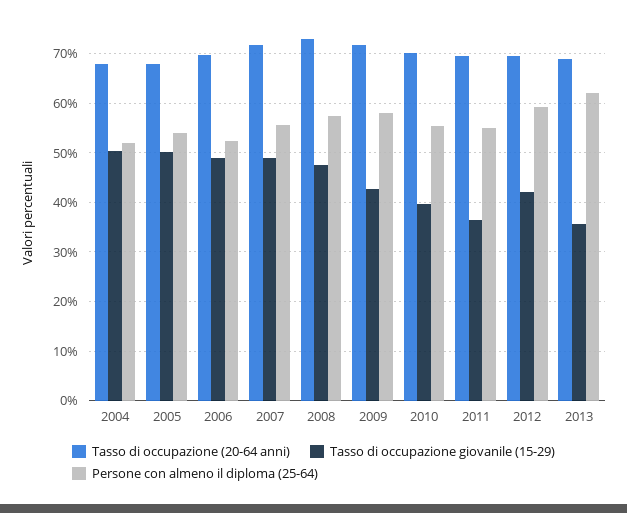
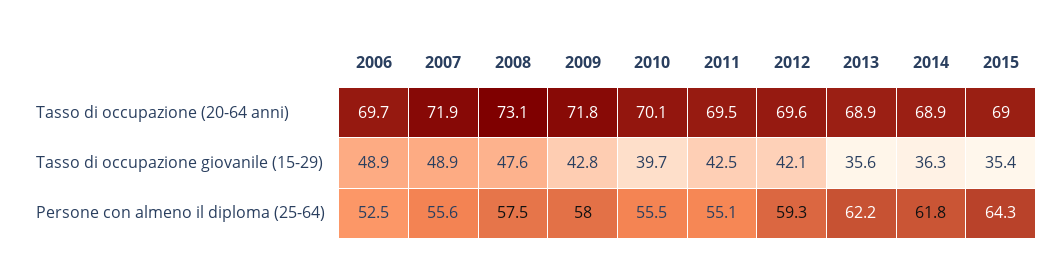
Tasso di occupazione (20-64 anni), 2004: 68 -> none
Tasso di occupazione giovanile (15-29), 2004: 50 -> none
Persone con almeno il diploma (25-64), 2004: 52 -> none
Tasso di occupazione (20-64 anni), 2005: 68 -> none
Tasso di occupazione giovanile (15-29), 2005: 50 -> none
Persone con almeno il diploma (25-64), 2005: 54 -> none
Tasso di occupazione giovanile (15-29), 2011: 36 -> 42.5
Tasso di occupazione (20-64 anni), 2014: none -> 68.9
Tasso di occupazione (20-64 anni), 2015: none -> 69
Tasso di occupazione giovanile (15-29), 2014: none -> 36.3
Tasso di occupazione giovanile (15-29), 2015: none -> 35.4
Persone con almeno il diploma (25-64), 2014: none -> 61.8
Persone con almeno il diploma (25-64), 2015: none -> 64.3

